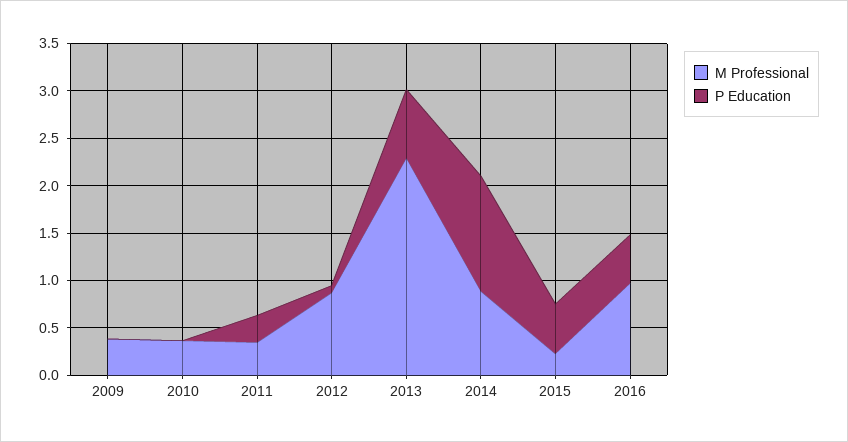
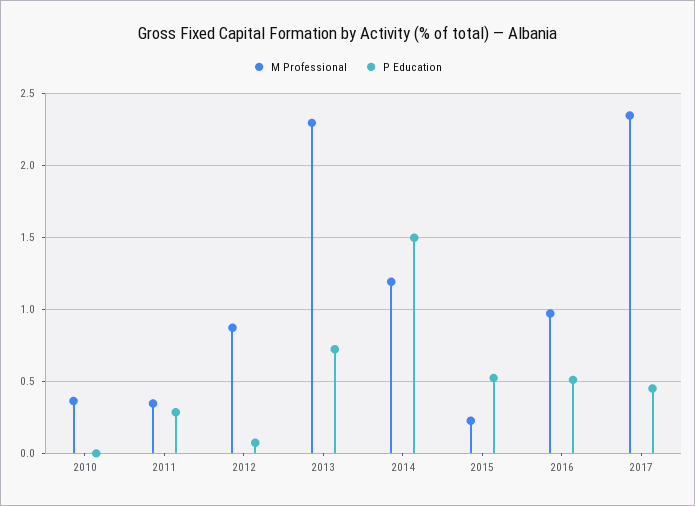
M Professional, 2009: 0.4 -> none
P Education, 2009: 0 -> none
M Professional, 2014: 0.9 -> 1.2
P Education, 2014: 1.2 -> 1.5
M Professional, 2017: none -> 2.35
P Education, 2017: none -> 0.45

